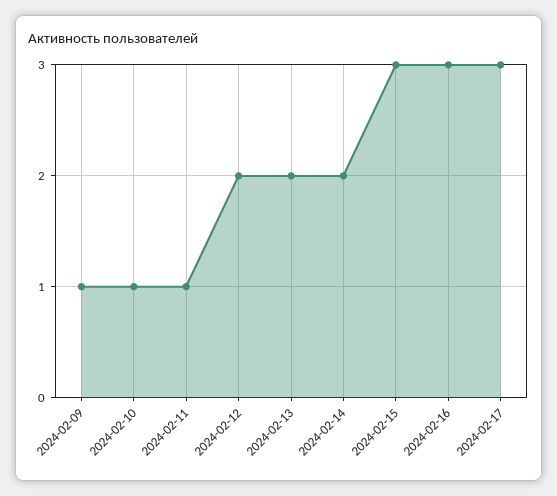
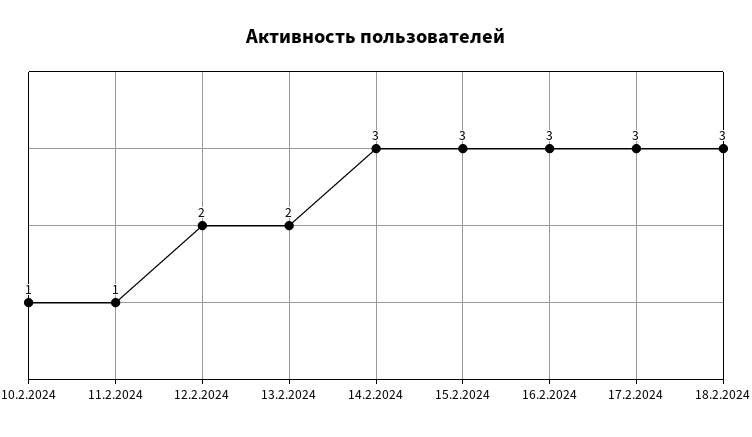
2024-02-09: 1 -> none
2024-02-14: 2 -> 3
18.2.2024: none -> 3

